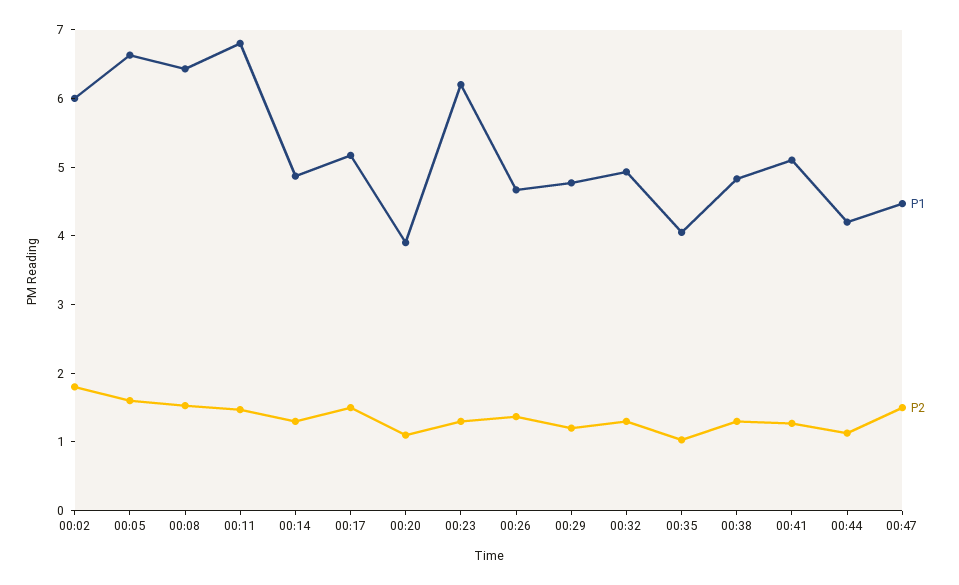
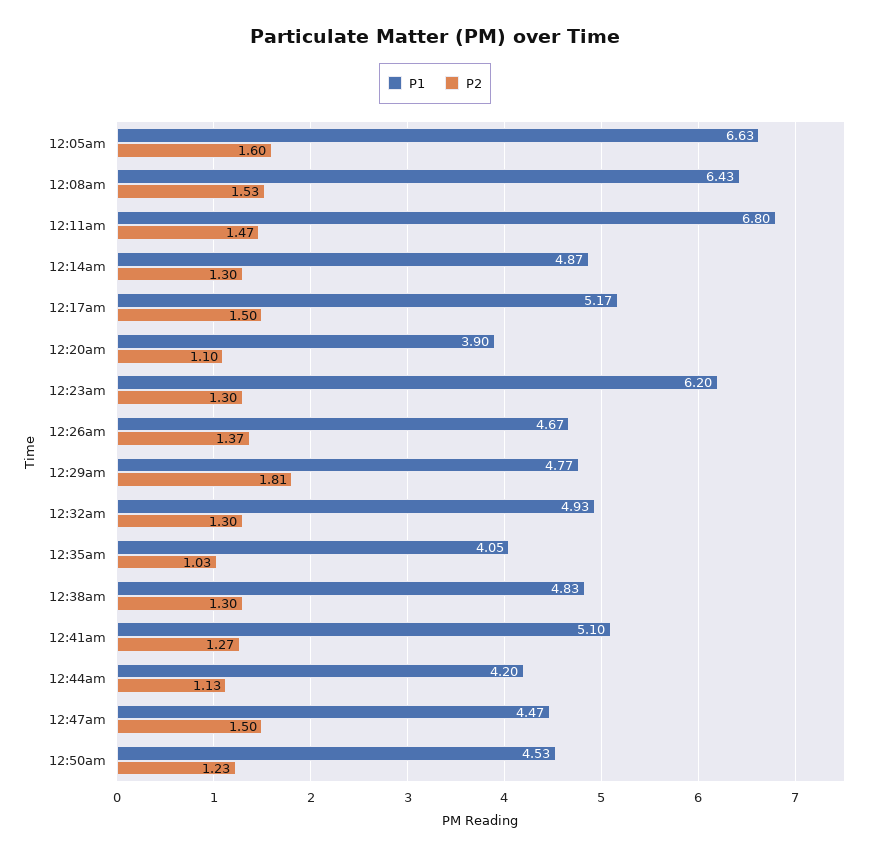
P1, 00:02: 6 -> none
P2, 00:02: 1.8 -> none
P2, 00:29: 1.2 -> 1.81
P1, 12:50am: none -> 4.53
P2, 12:50am: none -> 1.23

